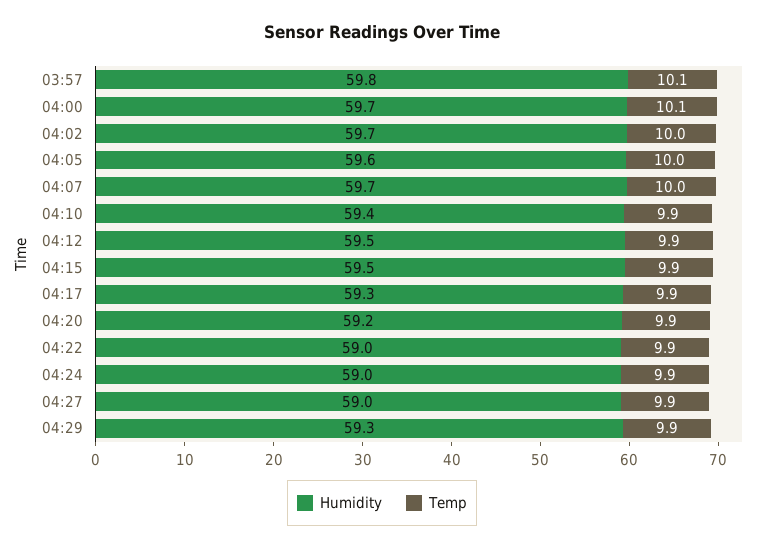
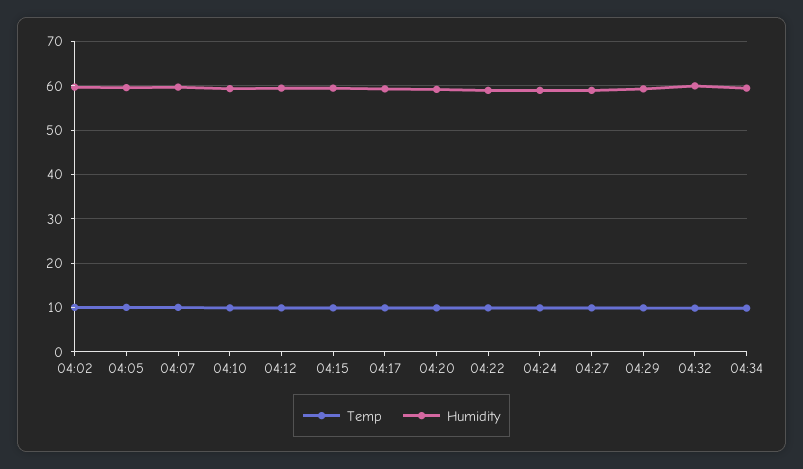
Humidity, 03:57: 59.8 -> none
Temp, 03:57: 10.1 -> none
Humidity, 04:00: 59.7 -> none
Temp, 04:00: 10.1 -> none
Temp, 04:32: none -> 10
Humidity, 04:32: none -> 60
Temp, 04:34: none -> 10
Humidity, 04:34: none -> 60

